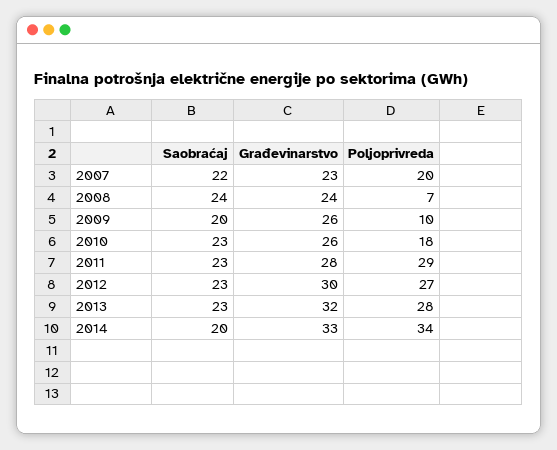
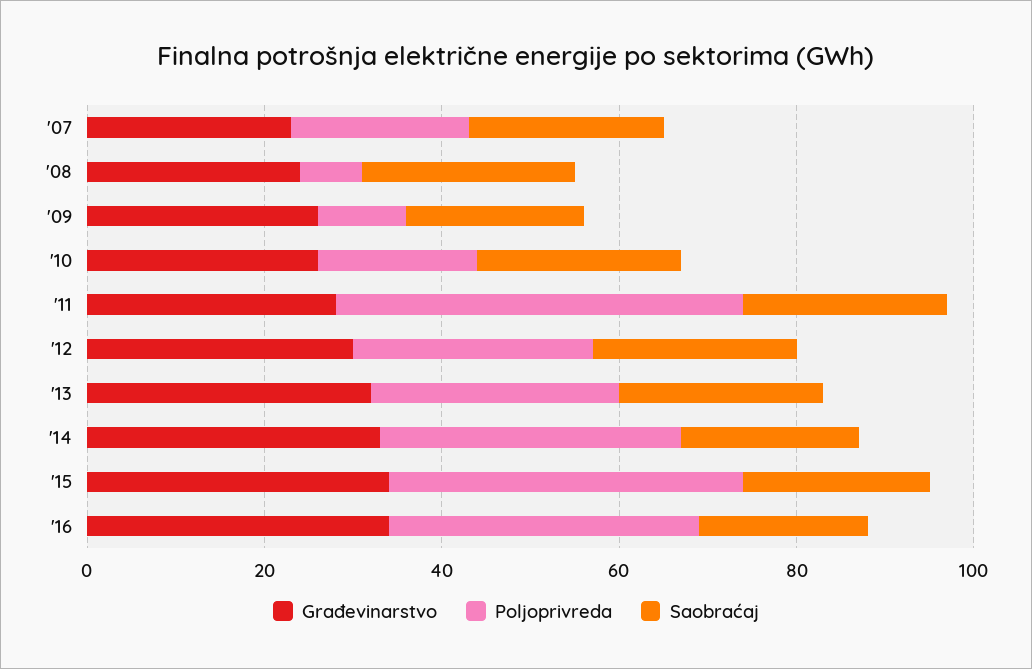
Poljoprivreda, 2011: 29 -> 45
Građevinarstvo, '15: none -> 35
Poljoprivreda, '15: none -> 40
Saobraćaj, '15: none -> 20
Građevinarstvo, '16: none -> 35
Poljoprivreda, '16: none -> 35
Saobraćaj, '16: none -> 20

